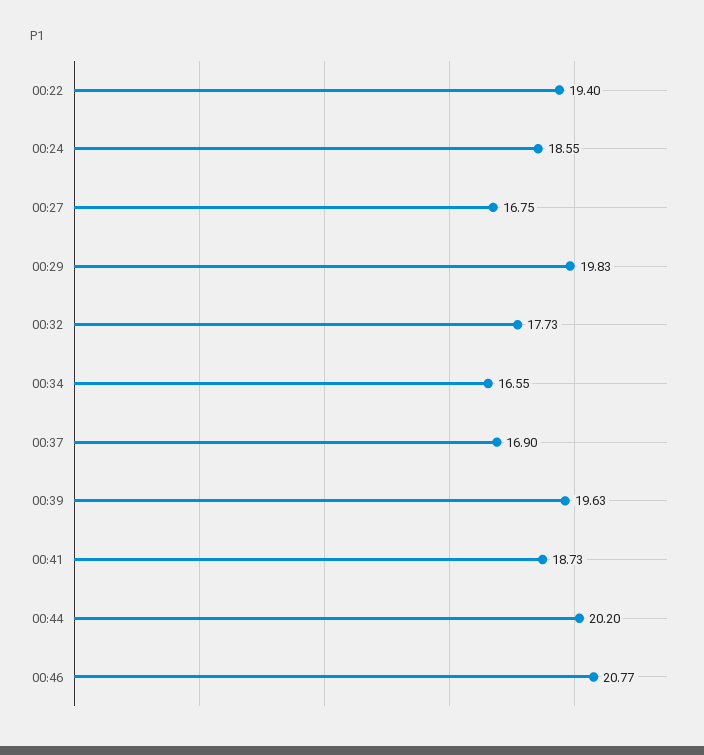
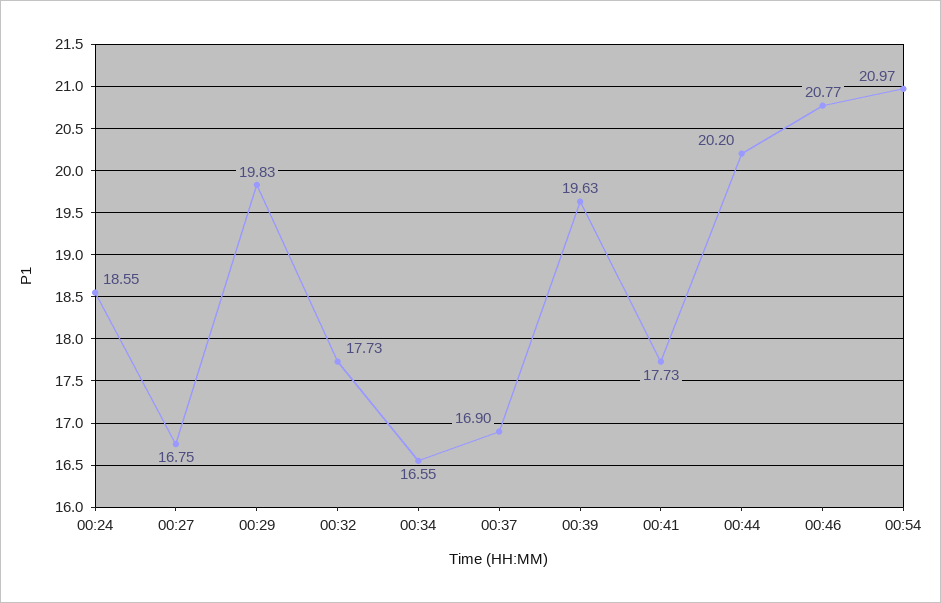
00:22: 19.4 -> none
00:41: 18.73 -> 17.73
00:54: none -> 20.97

